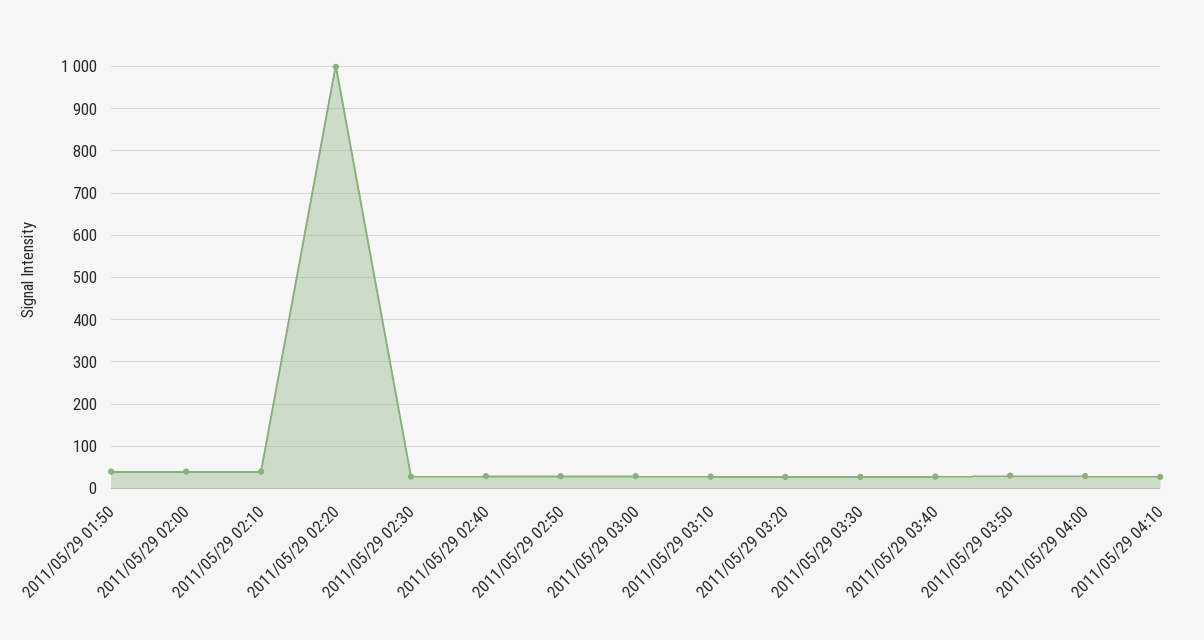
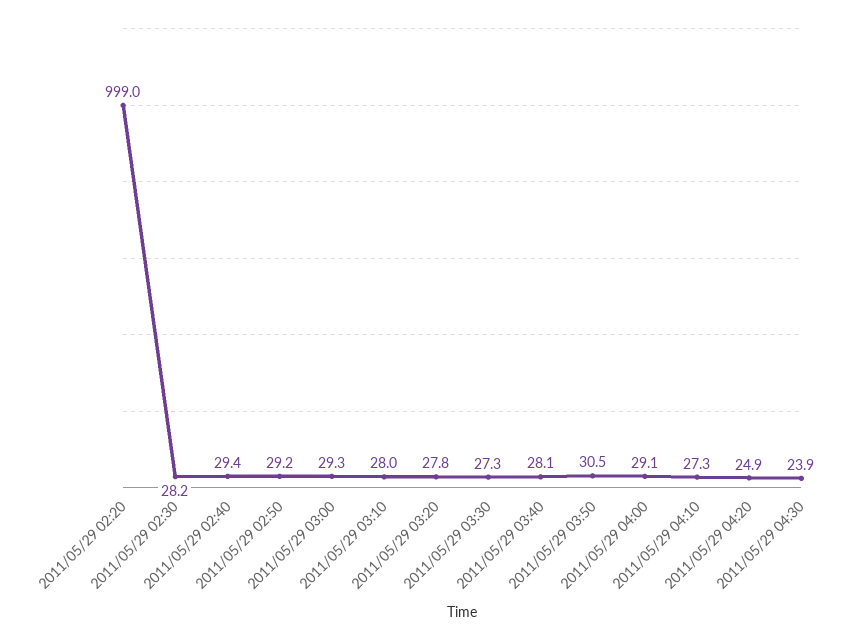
2011/05/29 01:50: 40 -> none
2011/05/29 02:00: 40 -> none
2011/05/29 02:10: 40 -> none
2011/05/29 04:20: none -> 24.9
2011/05/29 04:30: none -> 23.9

